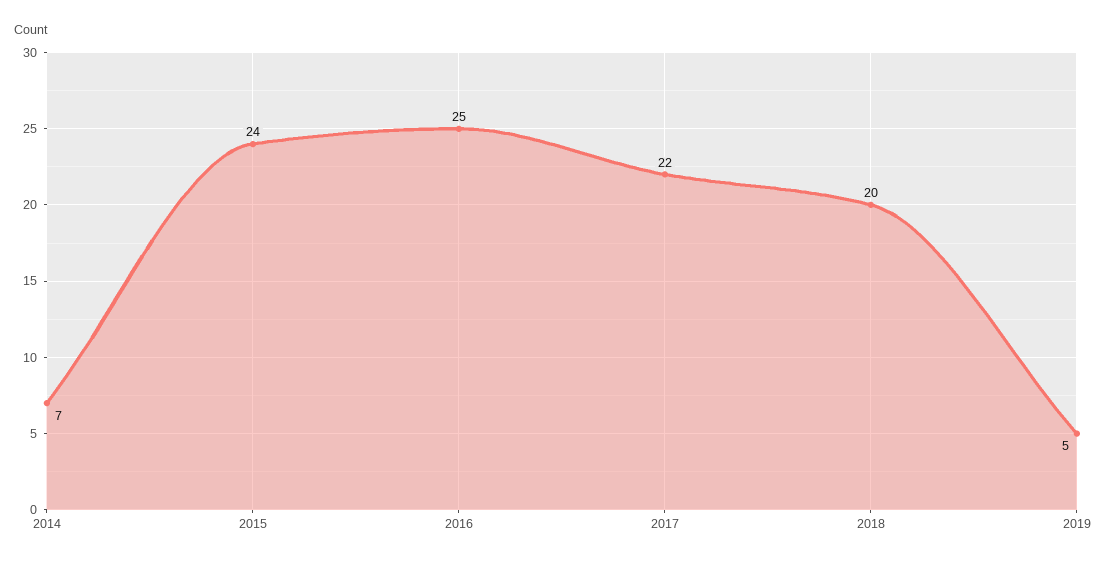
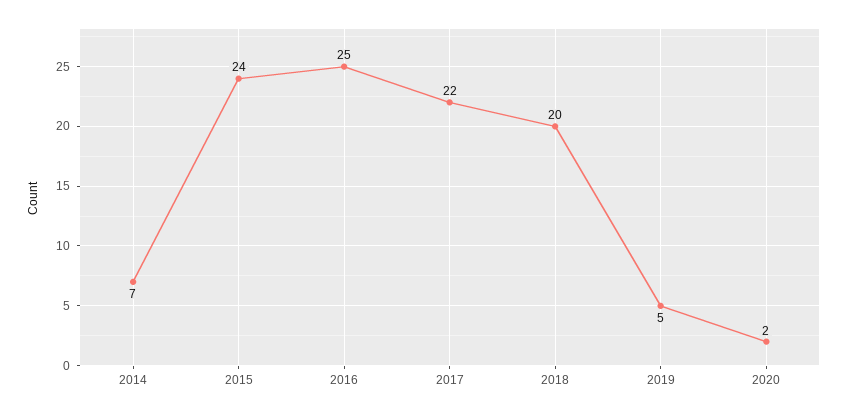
2020: none -> 2

